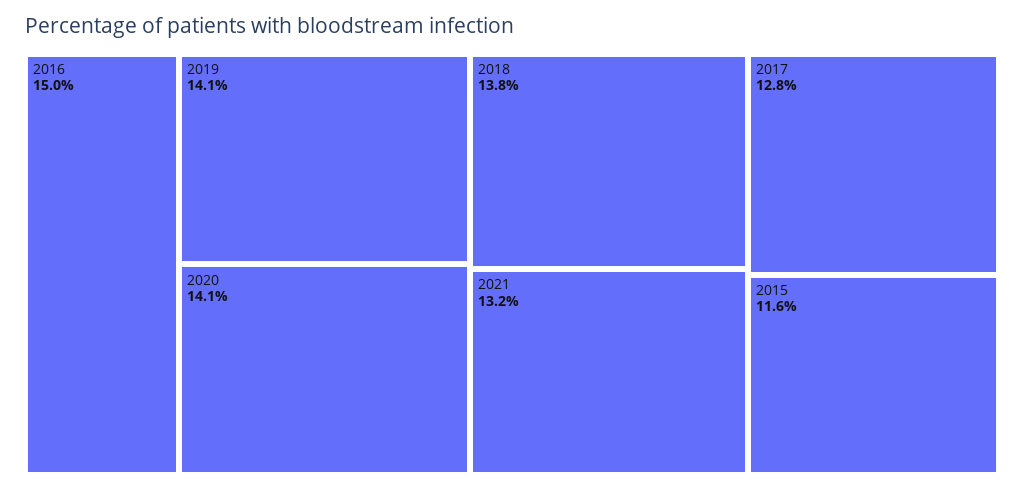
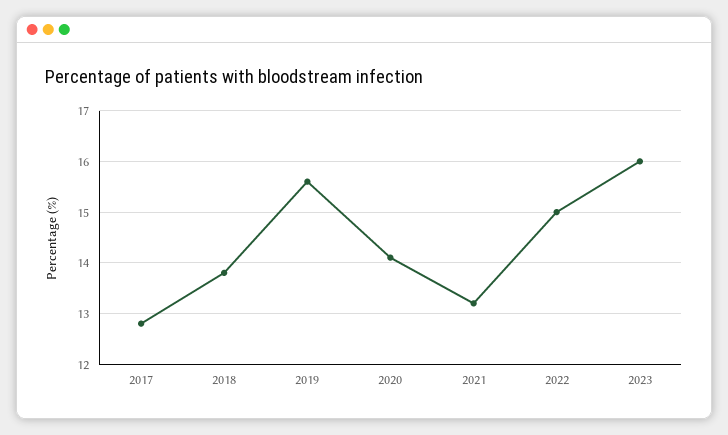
2016: 15 -> none
2019: 14.1 -> 15.5
2015: 11.6 -> none
2022: none -> 15
2023: none -> 16

